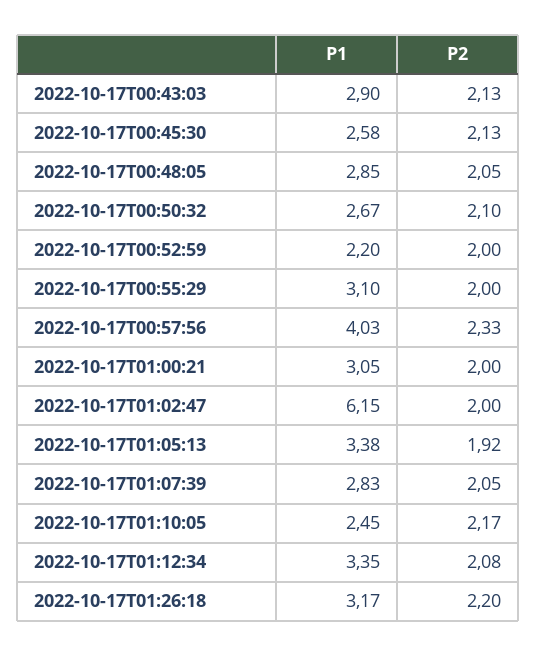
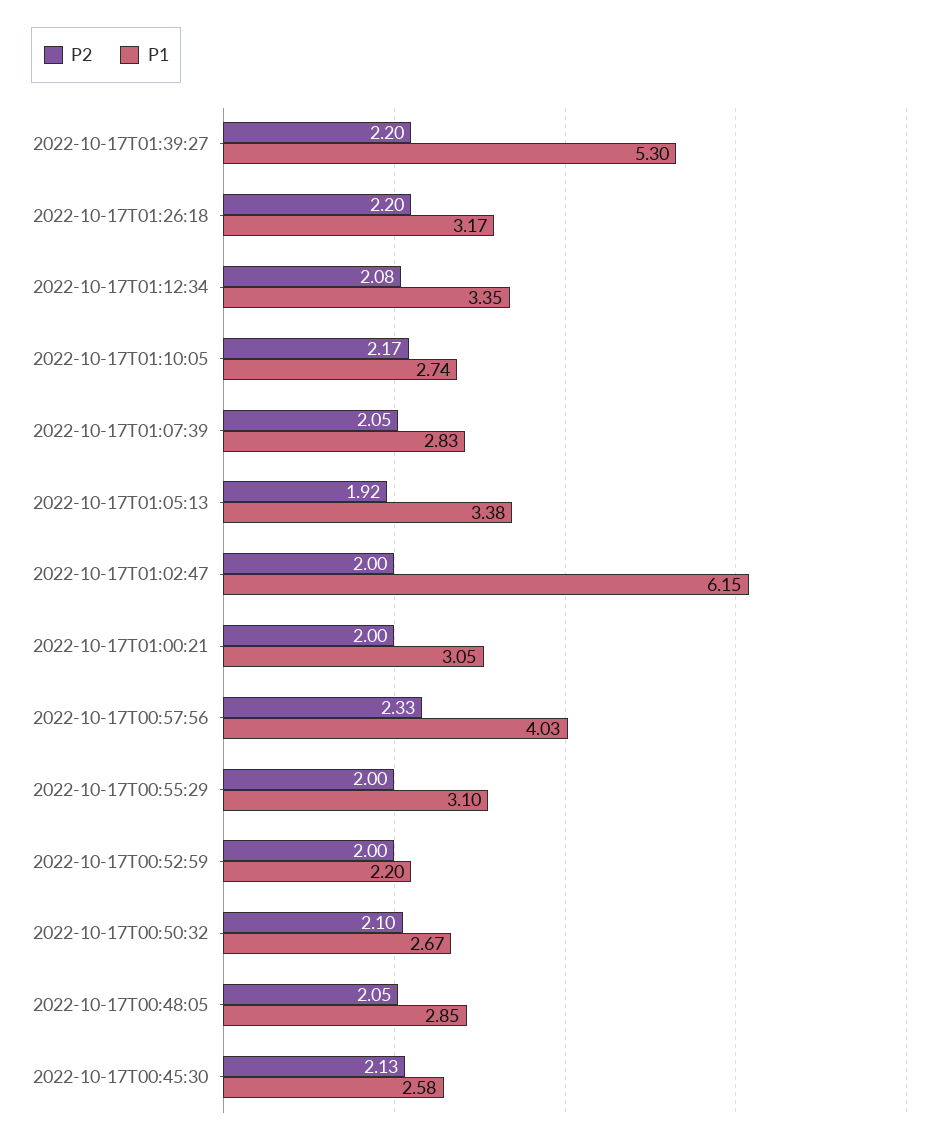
P1, 2022-10-17T00:43:03: 2.9 -> none
P2, 2022-10-17T00:43:03: 2.13 -> none
P1, 2022-10-17T01:10:05: 2.45 -> 2.74
P2, 2022-10-17T01:39:27: none -> 2.2
P1, 2022-10-17T01:39:27: none -> 5.3

